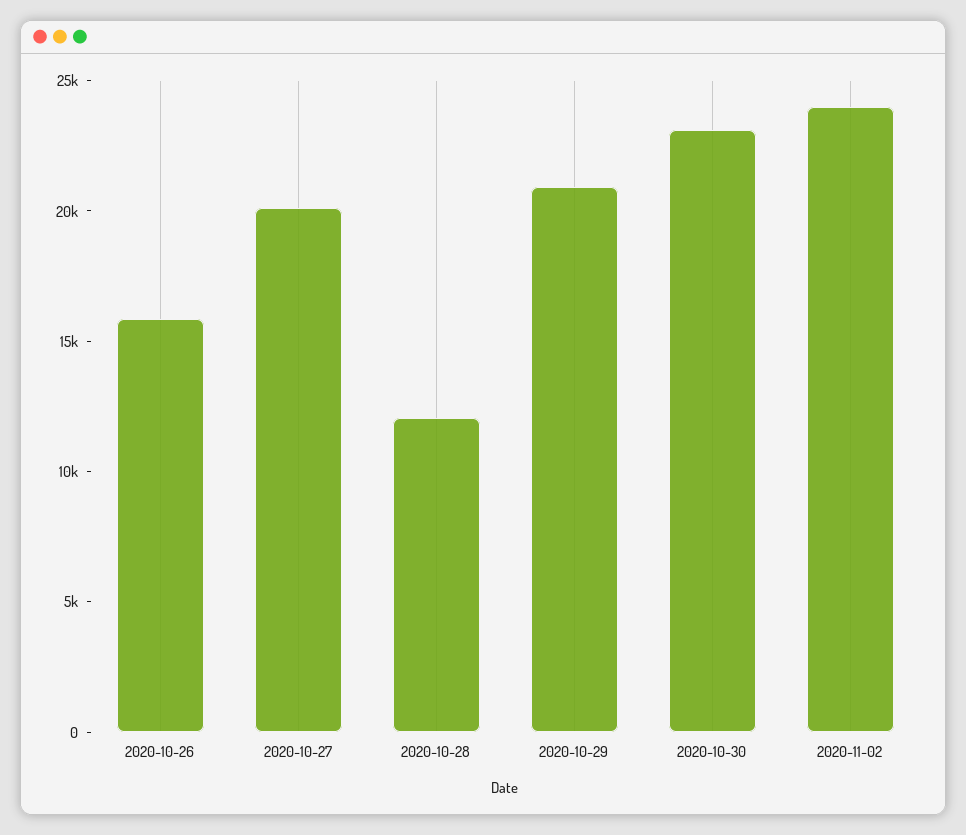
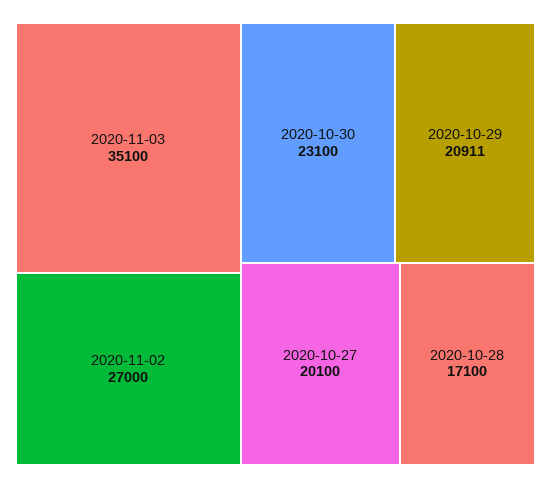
2020-10-26: 16000 -> none
2020-10-28: 12000 -> 17100
2020-11-02: 24000 -> 27000
2020-11-03: none -> 35100

